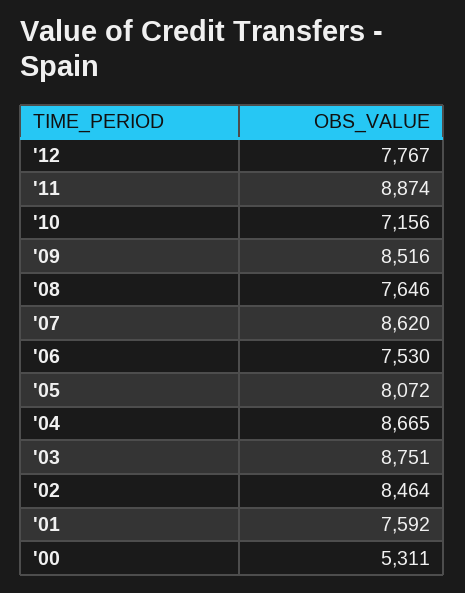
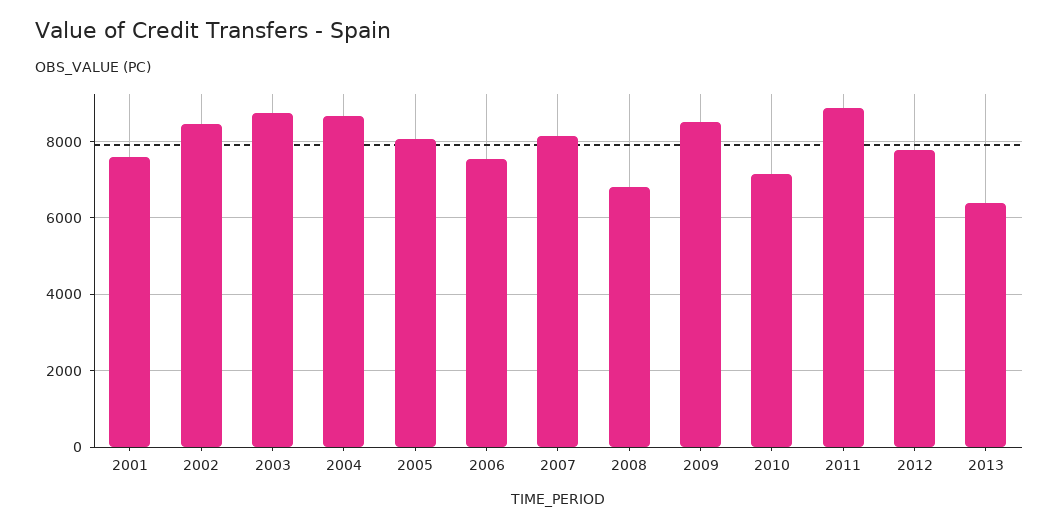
'08: 7646 -> 6800
'07: 8620 -> 8200
'00: 5311 -> none
2013: none -> 6400

